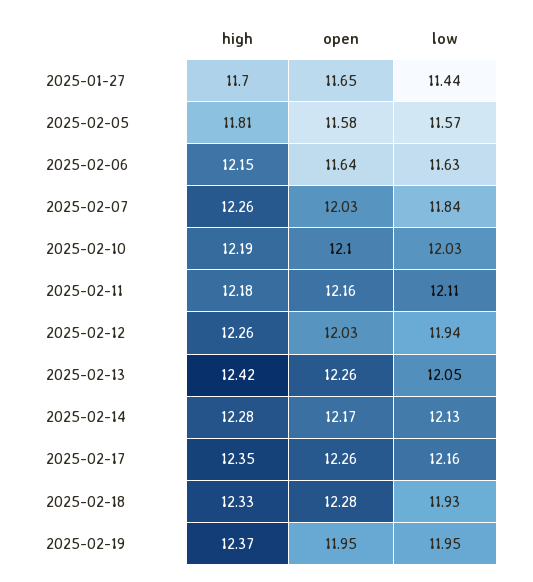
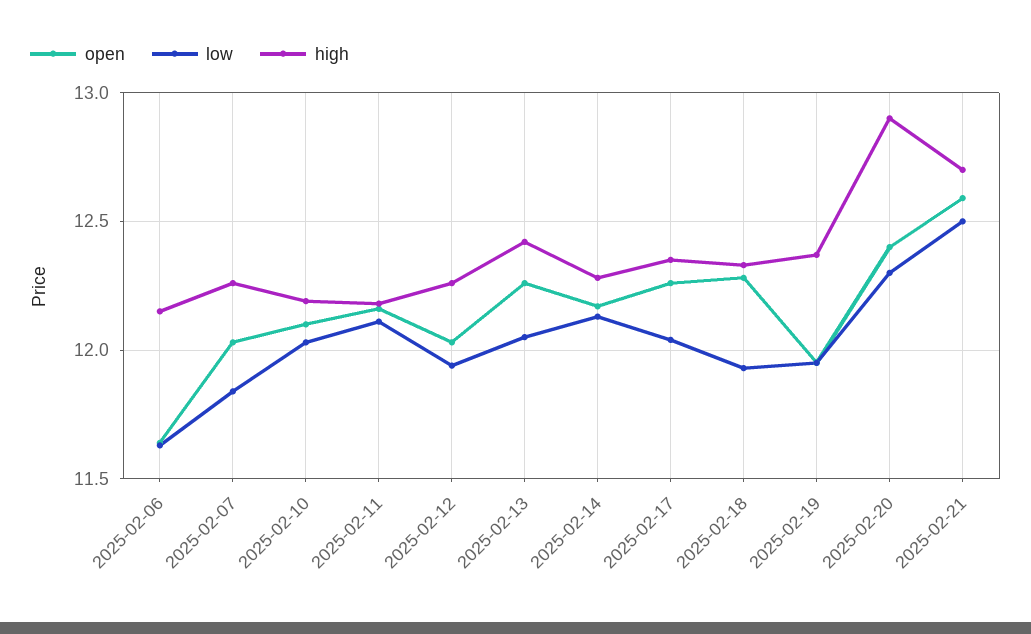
high, 2025-01-27: 11.7 -> none
open, 2025-01-27: 11.65 -> none
low, 2025-01-27: 11.44 -> none
high, 2025-02-05: 11.81 -> none
open, 2025-02-05: 11.58 -> none
low, 2025-02-05: 11.57 -> none
low, 2025-02-17: 12.16 -> 12.05
open, 2025-02-20: none -> 12.4
low, 2025-02-20: none -> 12.3
high, 2025-02-20: none -> 12.9
open, 2025-02-21: none -> 12.6
low, 2025-02-21: none -> 12.5
high, 2025-02-21: none -> 12.7

